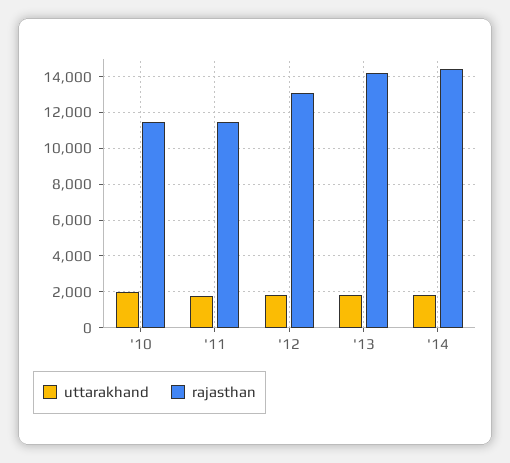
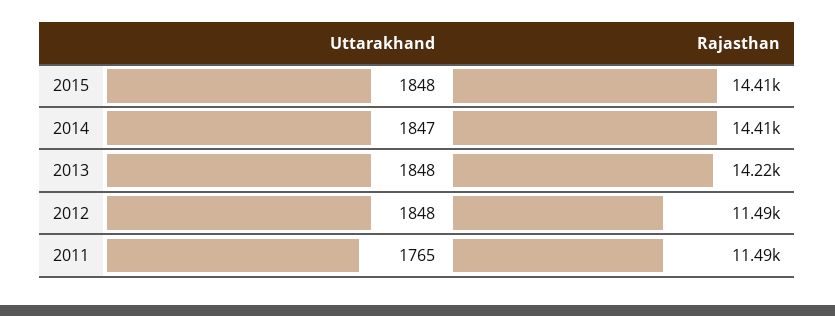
uttarakhand, '10: 2000 -> none
rajasthan, '10: 11500 -> none
rajasthan, '12: 13000 -> 11490
uttarakhand, 2015: none -> 1848
rajasthan, 2015: none -> 14410

